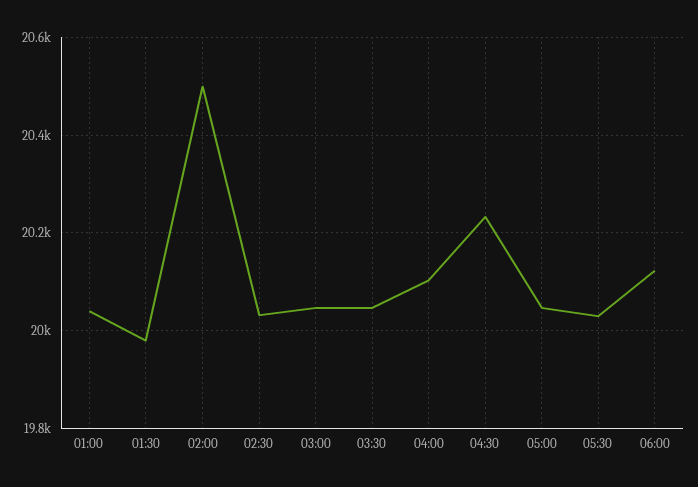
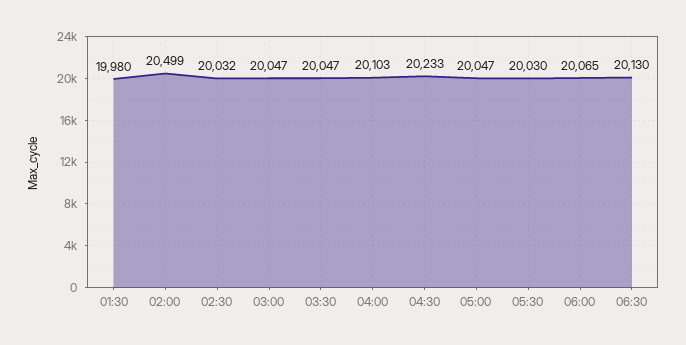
01:00: 20040 -> none
06:00: 20120 -> 20065
06:30: none -> 20130

